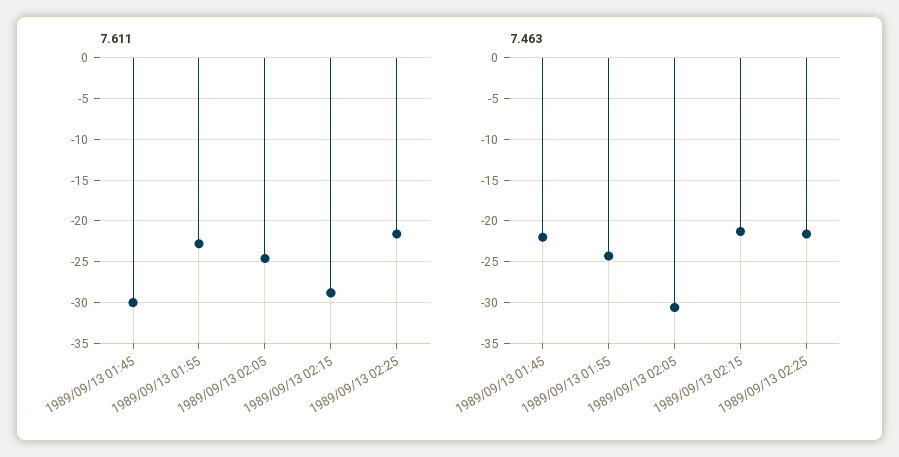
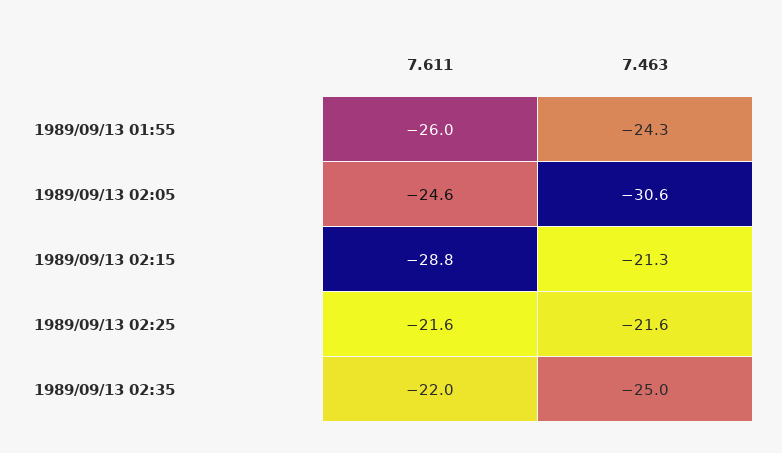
7.611, 1989/09/13 01:45: -30 -> none
7.611, 1989/09/13 01:55: -23 -> -26
7.463, 1989/09/13 01:45: -22 -> none
7.611, 1989/09/13 02:35: none -> -22
7.463, 1989/09/13 02:35: none -> -25

